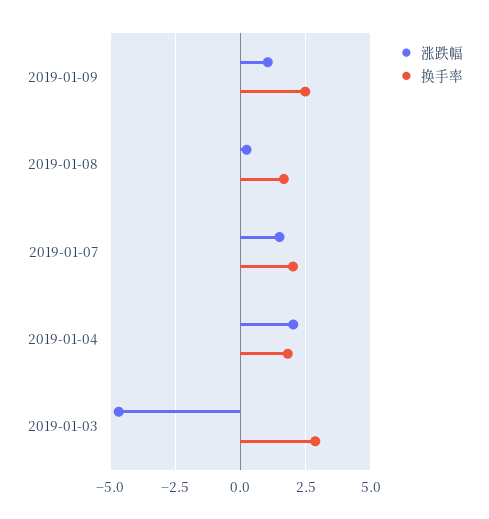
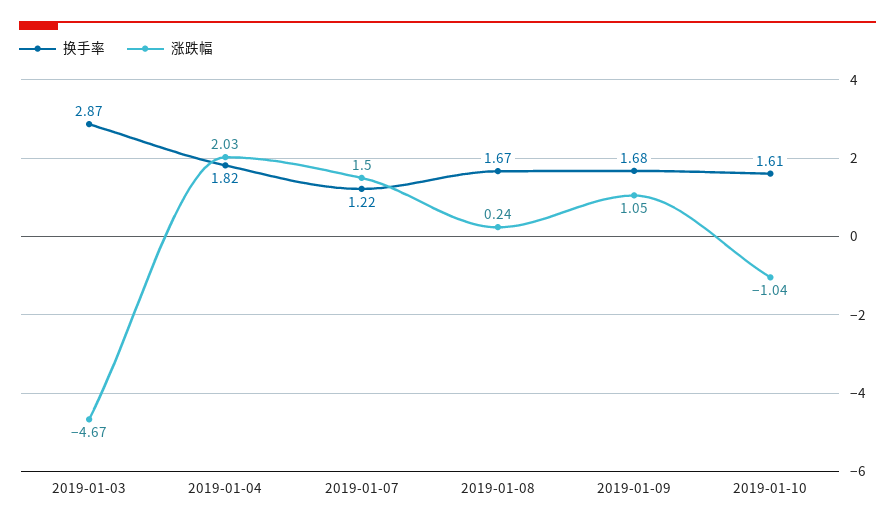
换手率, 2019-01-09: 2.5 -> 1.68
换手率, 2019-01-07: 2 -> 1.22
换手率, 2019-01-10: none -> 1.61
涨跌幅, 2019-01-10: none -> -1.04

